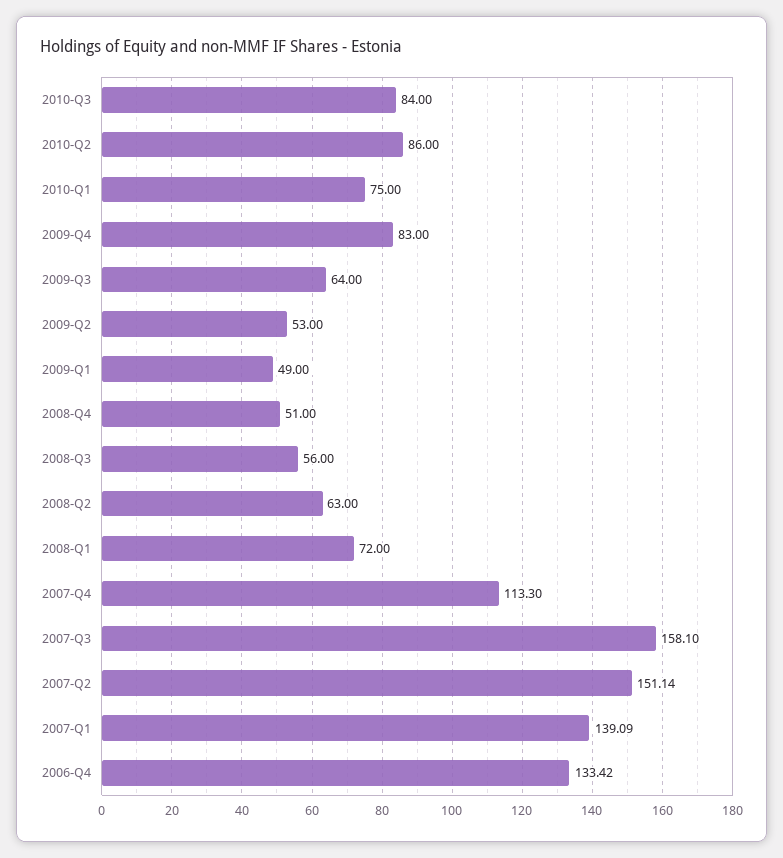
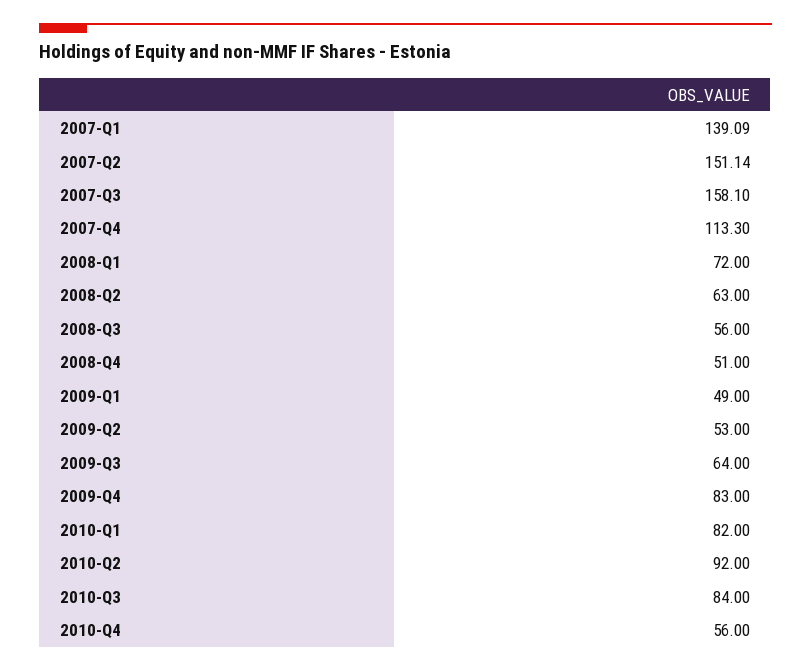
2010-Q2: 86 -> 92
2010-Q1: 75 -> 82
2006-Q4: 133.42 -> none
2010-Q4: none -> 56

